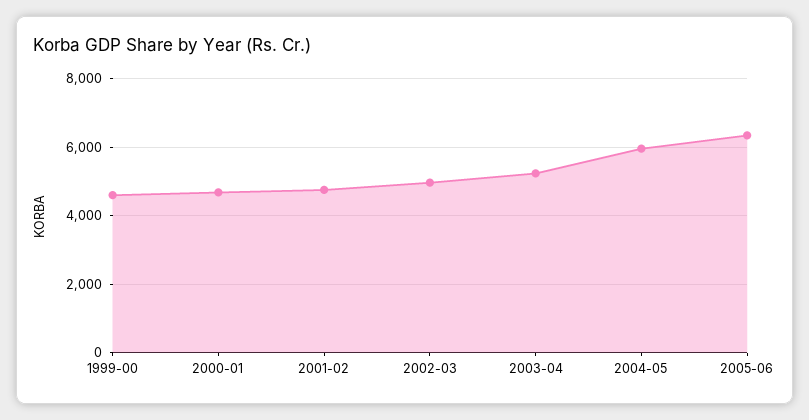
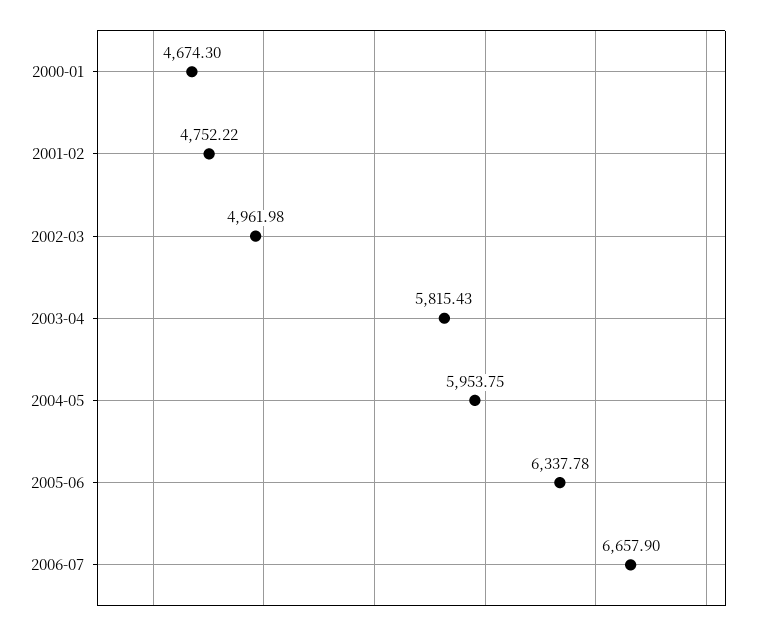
1999-00: 4600 -> none
2003-04: 5200 -> 5815.43
2006-07: none -> 6657.9

